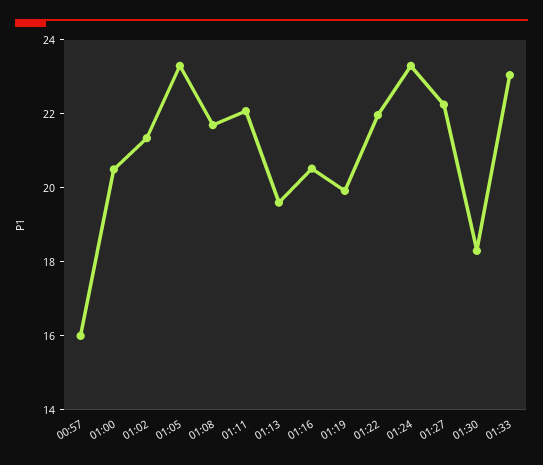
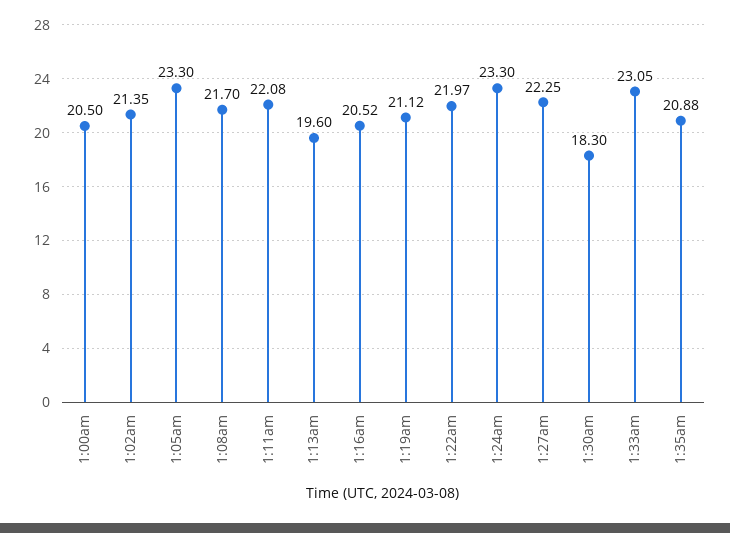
00:57: 16 -> none
01:19: 20 -> 21.12
1:35am: none -> 20.88

